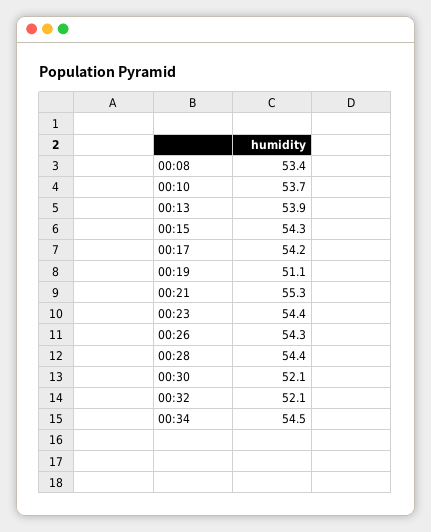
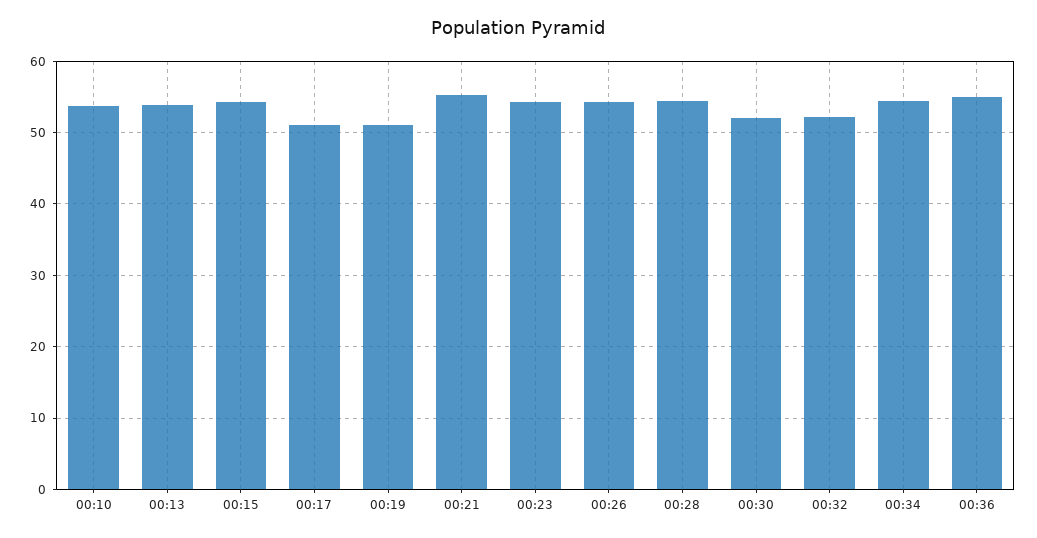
00:08: 53.4 -> none
00:17: 54.2 -> 51
00:36: none -> 55

